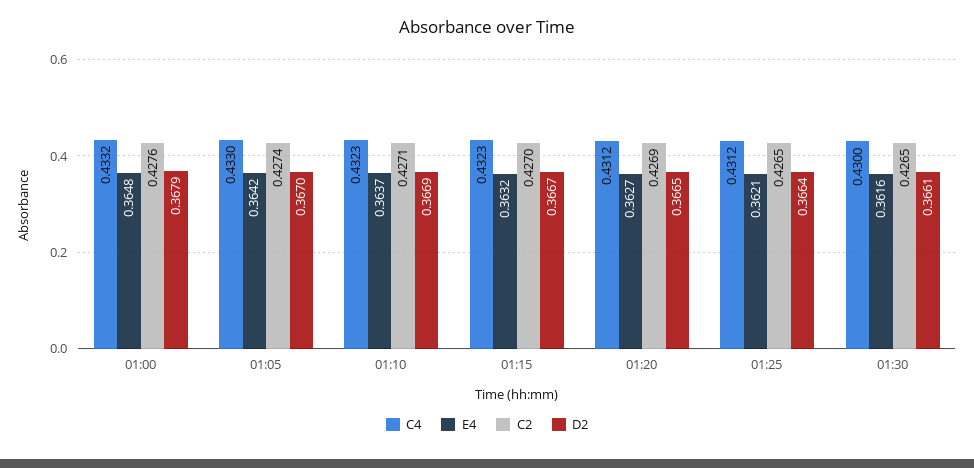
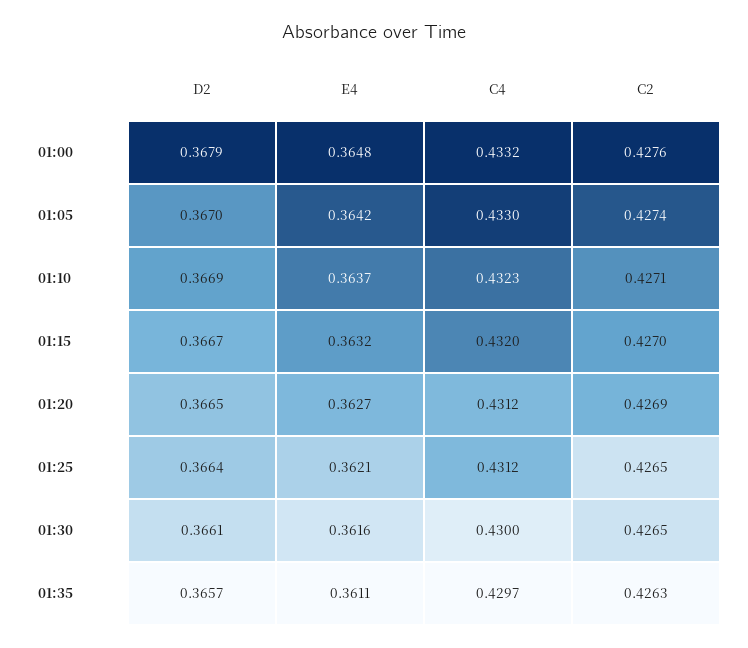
C4, 01:15: 0.4323 -> 0.432
D2, 01:35: none -> 0.3657
E4, 01:35: none -> 0.3611
C4, 01:35: none -> 0.4297
C2, 01:35: none -> 0.4263

